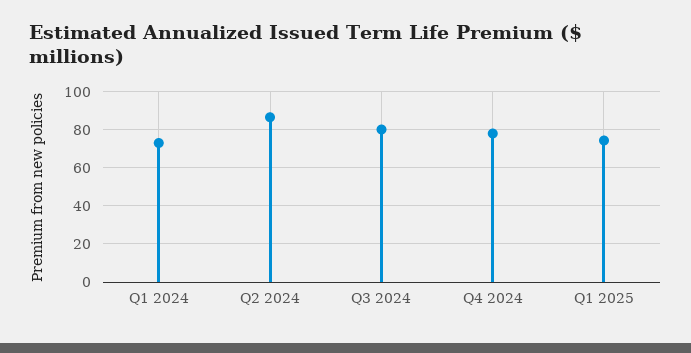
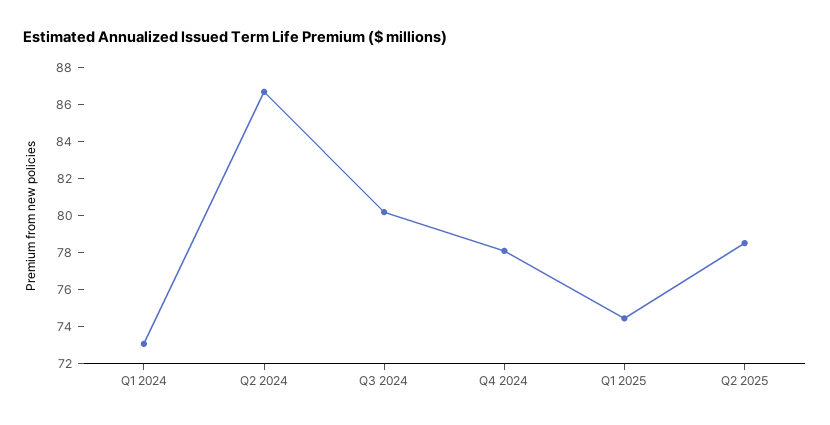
Q2 2025: none -> 78.5

